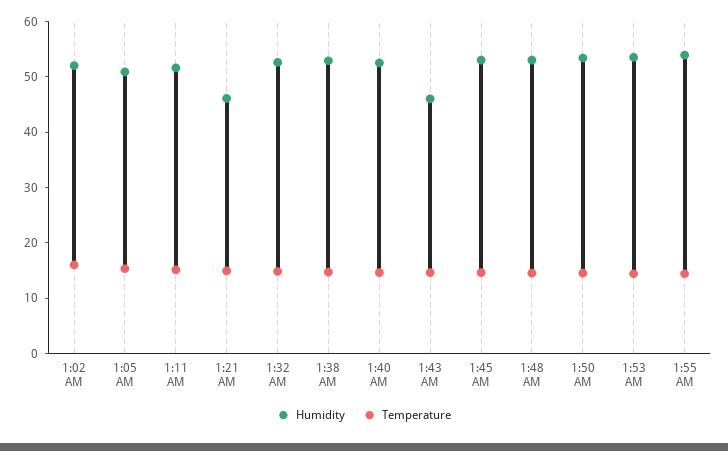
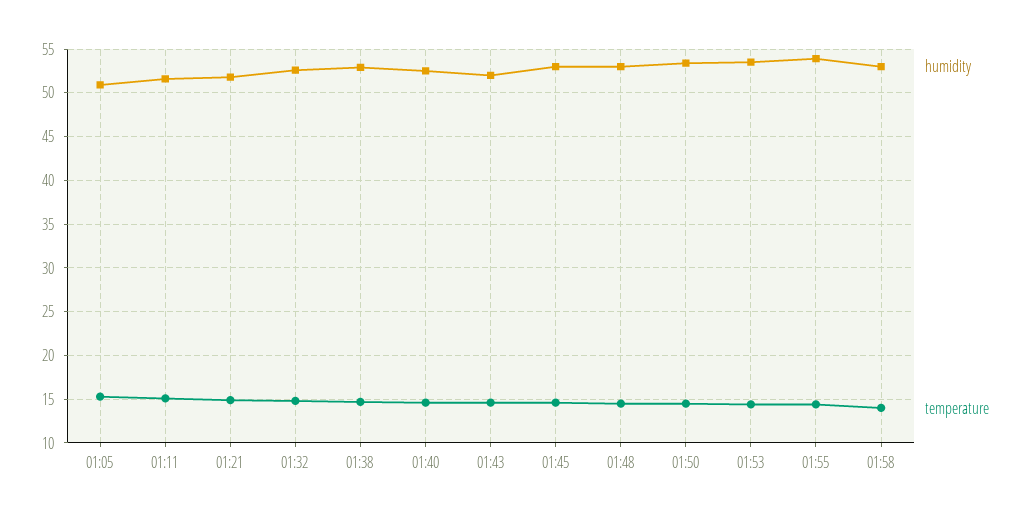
Humidity, 1:02 AM: 52 -> none
Temperature, 1:02 AM: 16 -> none
Humidity, 1:21 AM: 46 -> 52
Humidity, 1:43 AM: 46 -> 52
Humidity, 01:58: none -> 53
Temperature, 01:58: none -> 14

